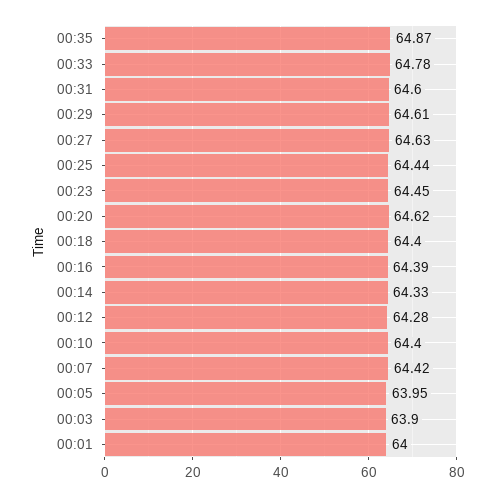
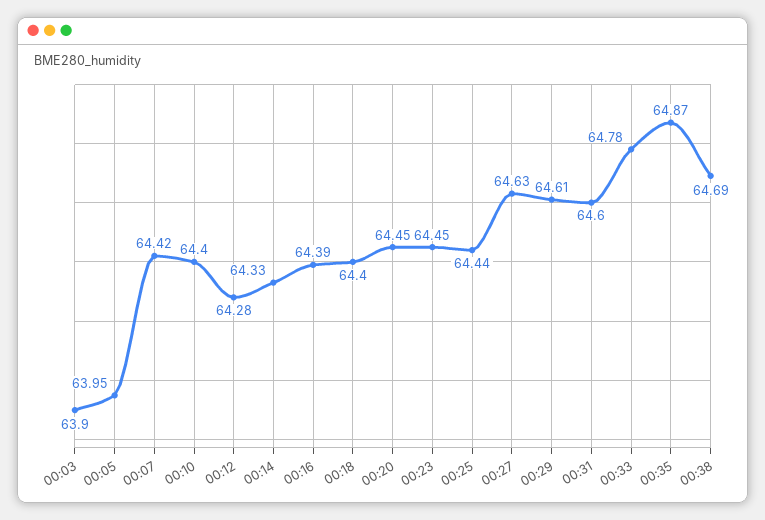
00:20: 64.62 -> 64.45
00:01: 64 -> none
00:38: none -> 64.69

